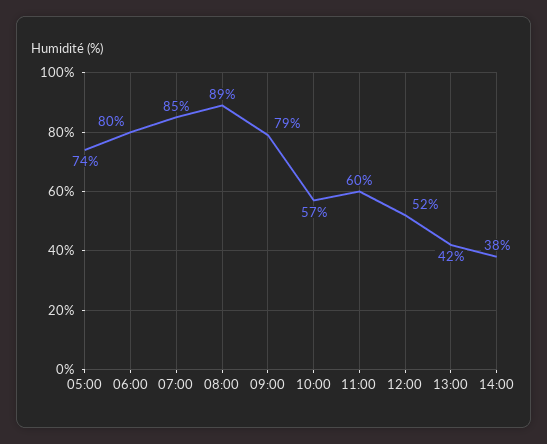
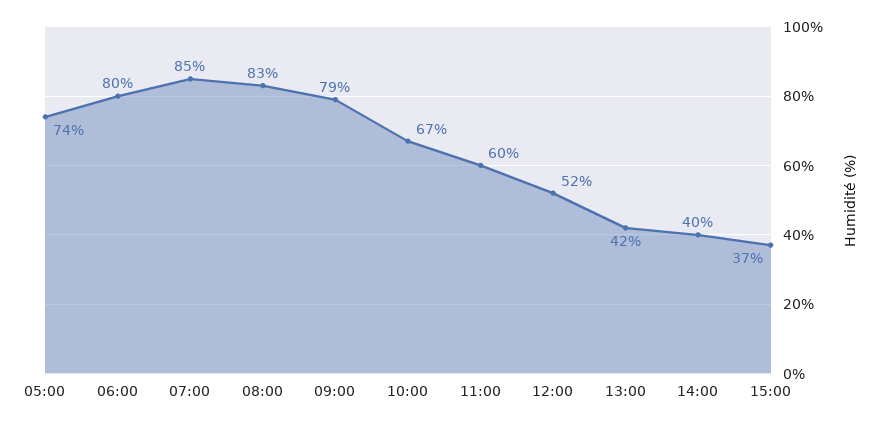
08:00: 89 -> 83
10:00: 57 -> 67
14:00: 38 -> 40
15:00: none -> 37

